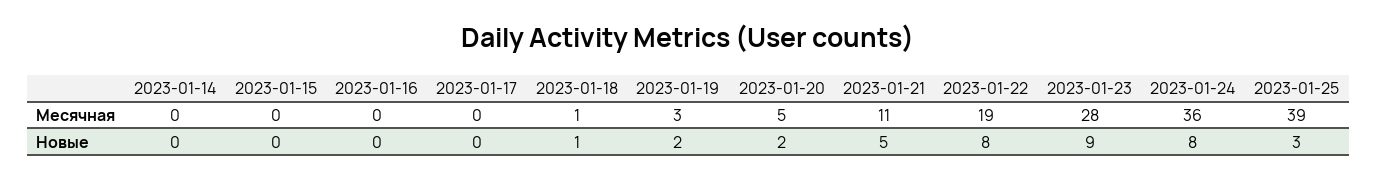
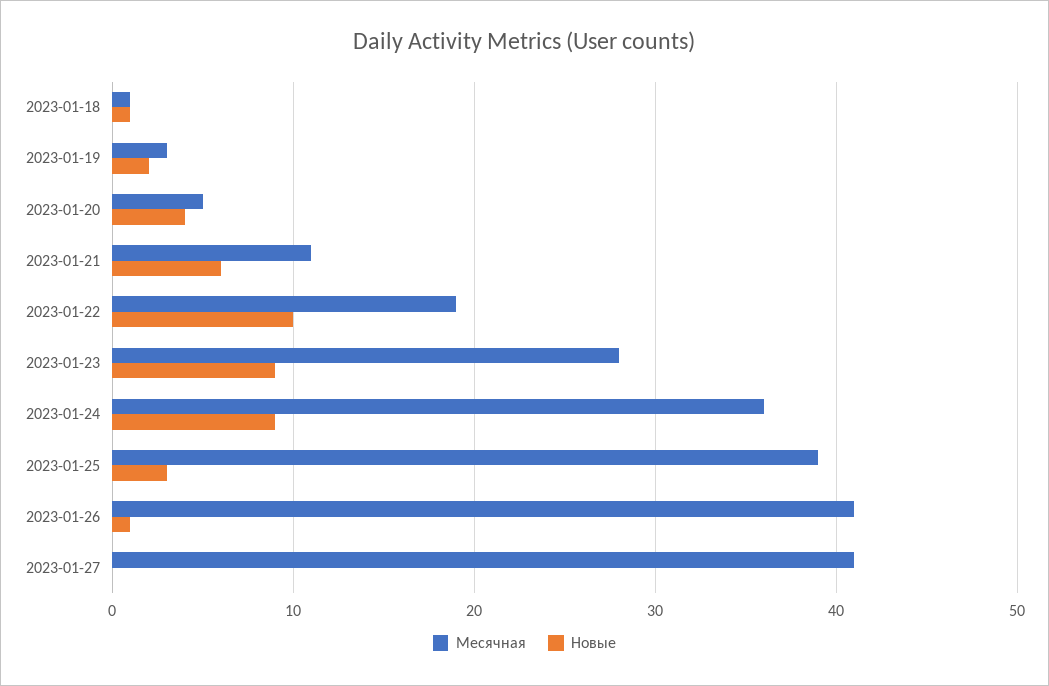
Месячная, 2023-01-14: 0 -> none
Месячная, 2023-01-15: 0 -> none
Месячная, 2023-01-16: 0 -> none
Месячная, 2023-01-17: 0 -> none
Новые, 2023-01-14: 0 -> none
Новые, 2023-01-15: 0 -> none
Новые, 2023-01-16: 0 -> none
Новые, 2023-01-17: 0 -> none
Новые, 2023-01-20: 2 -> 4
Новые, 2023-01-21: 5 -> 6
Новые, 2023-01-22: 8 -> 10
Новые, 2023-01-24: 8 -> 9
Месячная, 2023-01-26: none -> 41
Новые, 2023-01-26: none -> 1
Месячная, 2023-01-27: none -> 41
Новые, 2023-01-27: none -> 0

